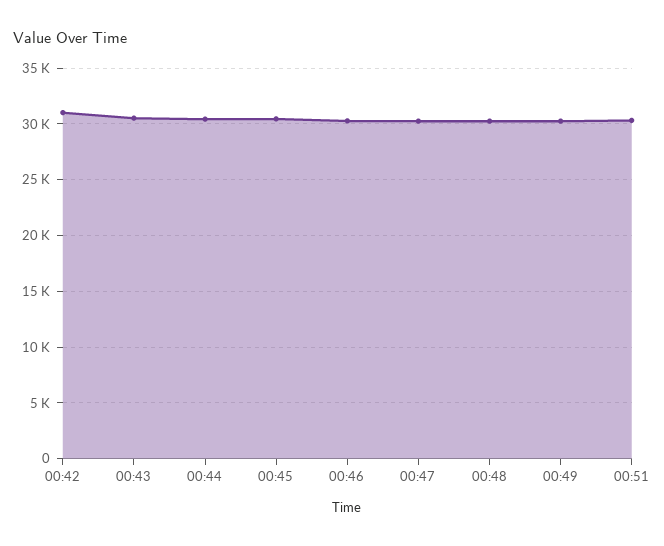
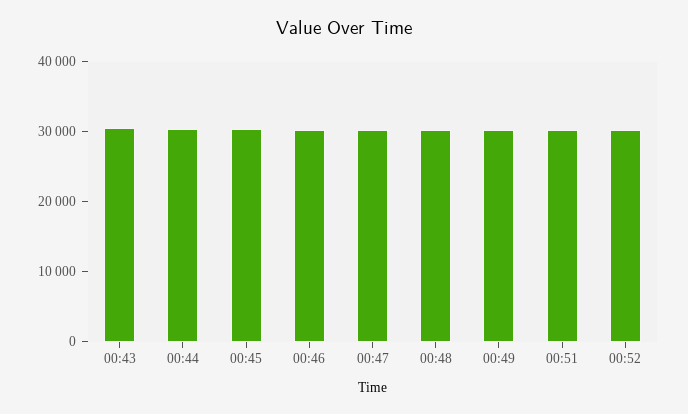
00:42: 31000 -> none
00:52: none -> 30000

